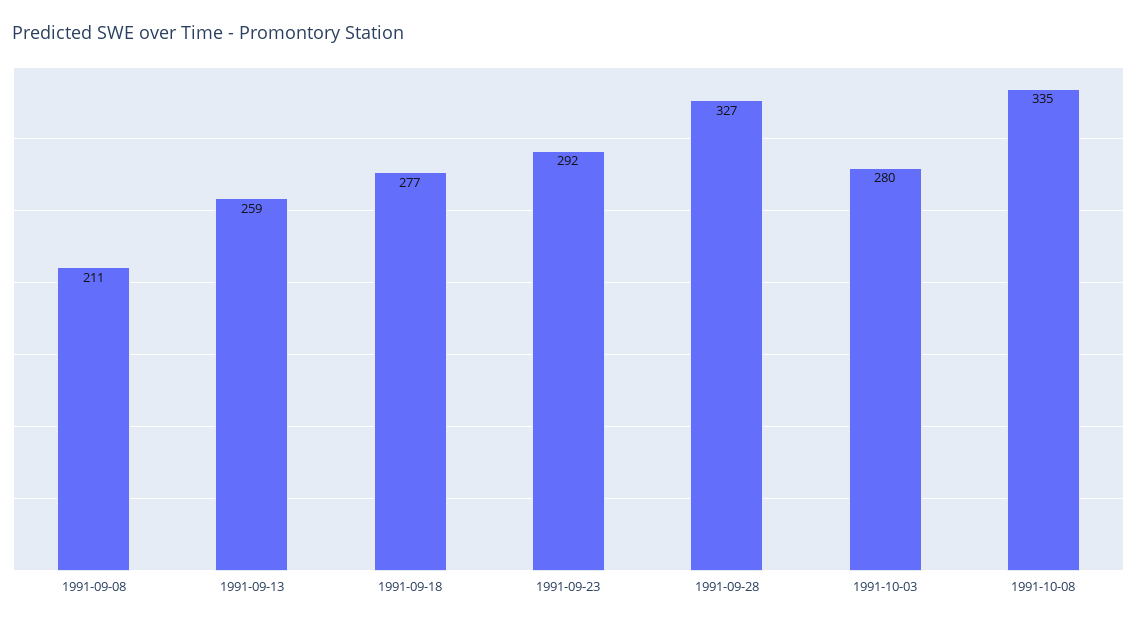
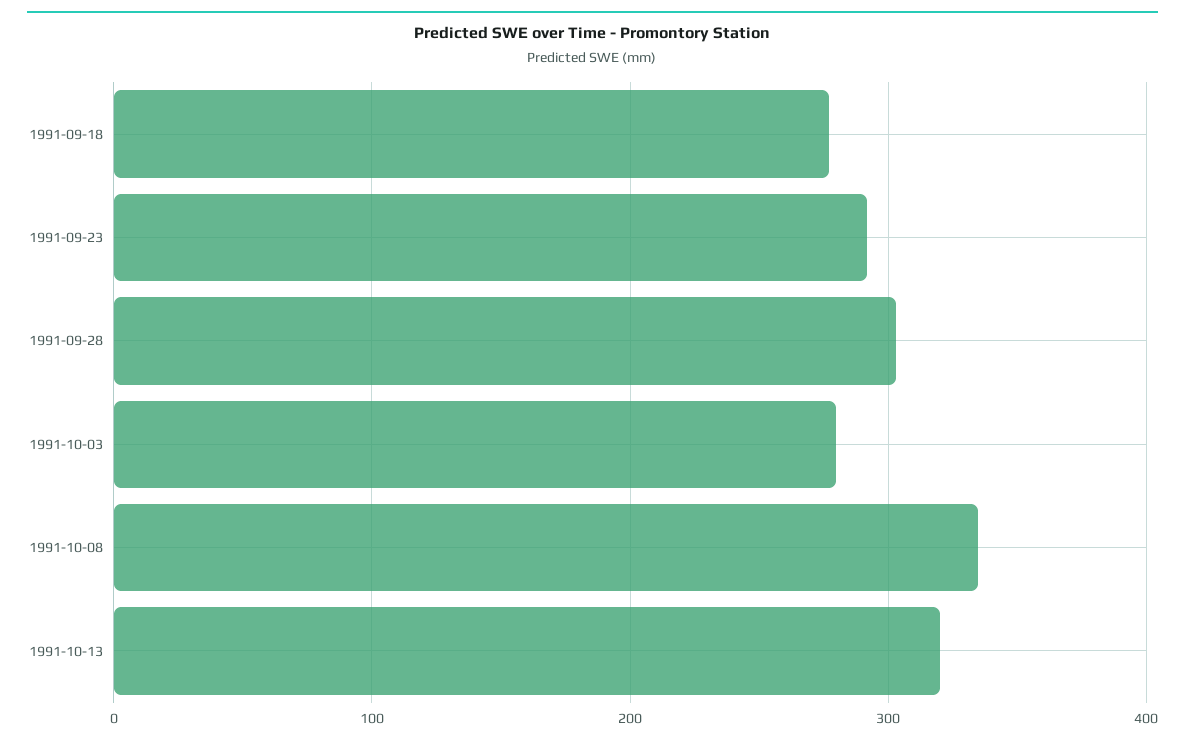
1991-09-08: 211 -> none
1991-09-13: 259 -> none
1991-09-28: 327 -> 300
1991-10-13: none -> 320

